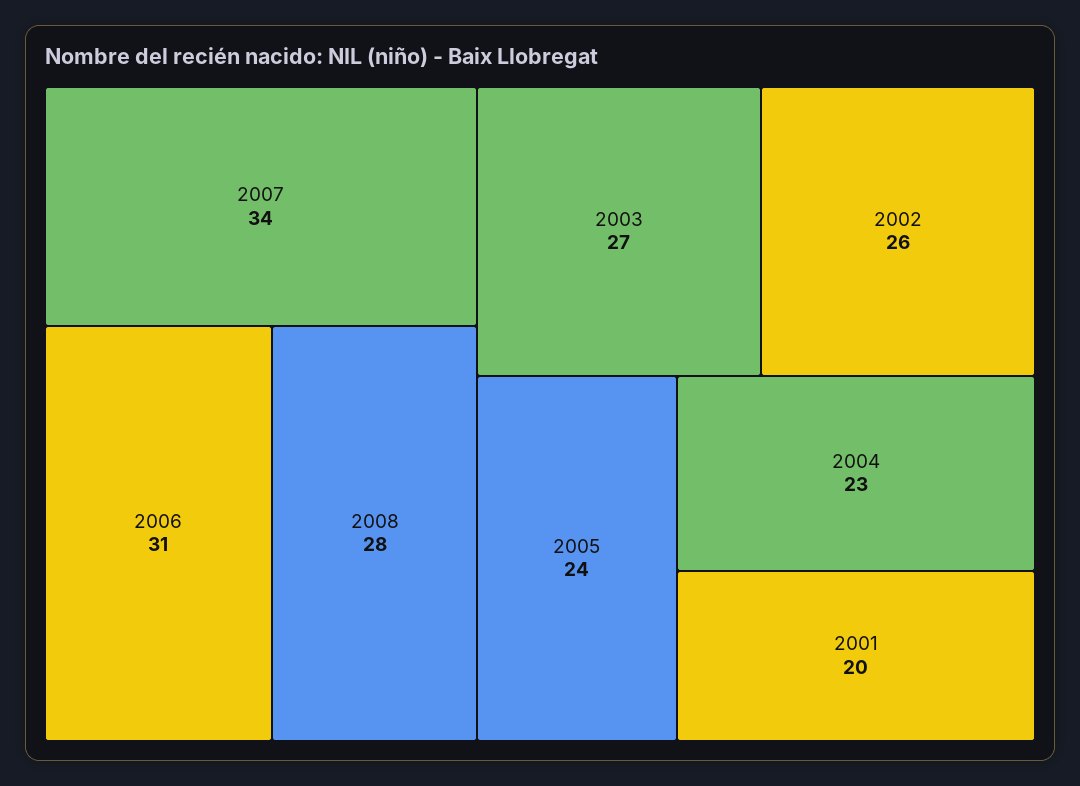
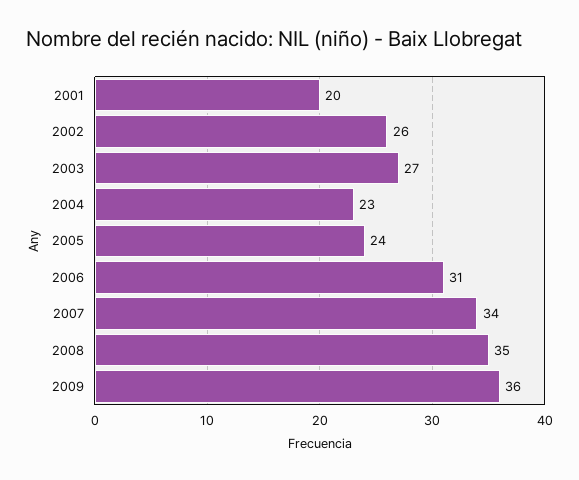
2008: 28 -> 35
2009: none -> 36

